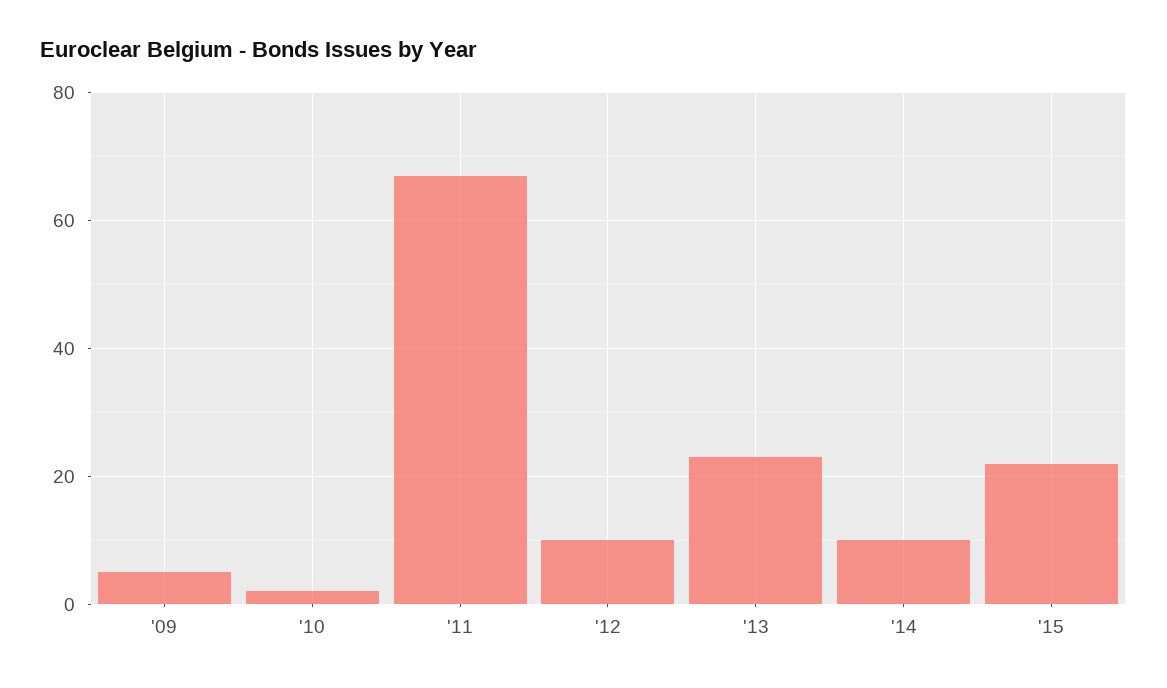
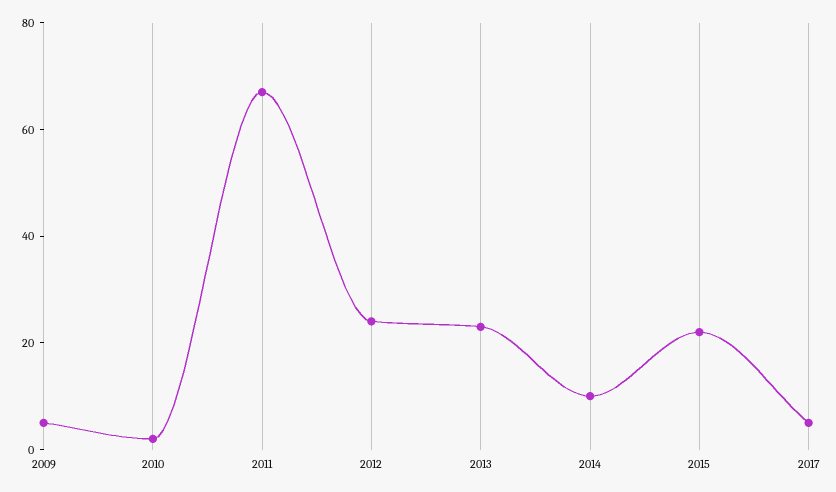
'12: 10 -> 25
2017: none -> 5

